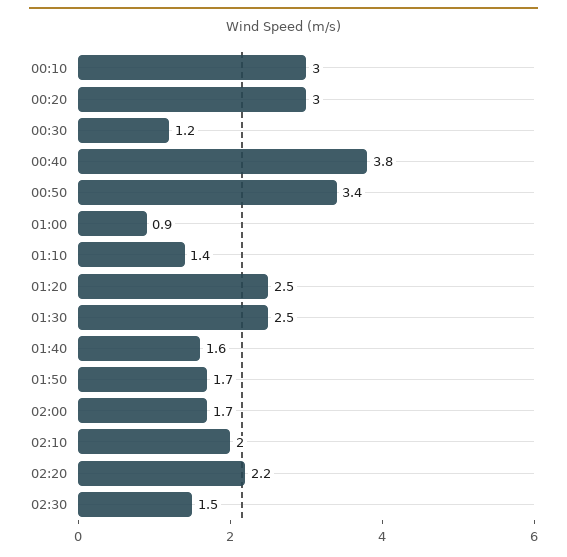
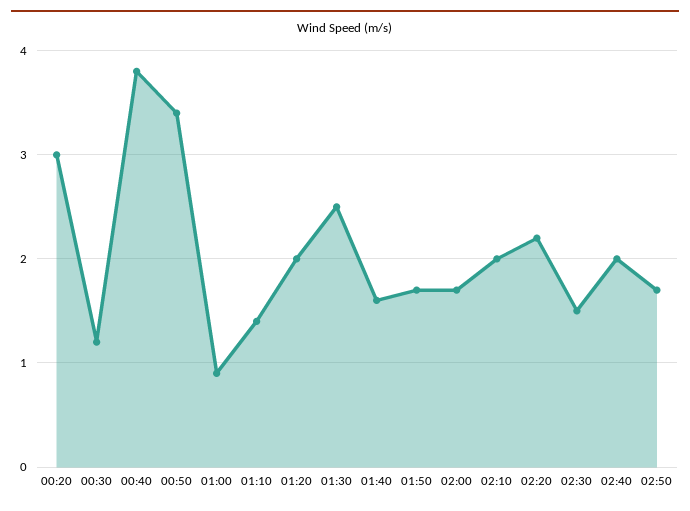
00:10: 3 -> none
01:20: 2.5 -> 2
02:40: none -> 2
02:50: none -> 1.7

